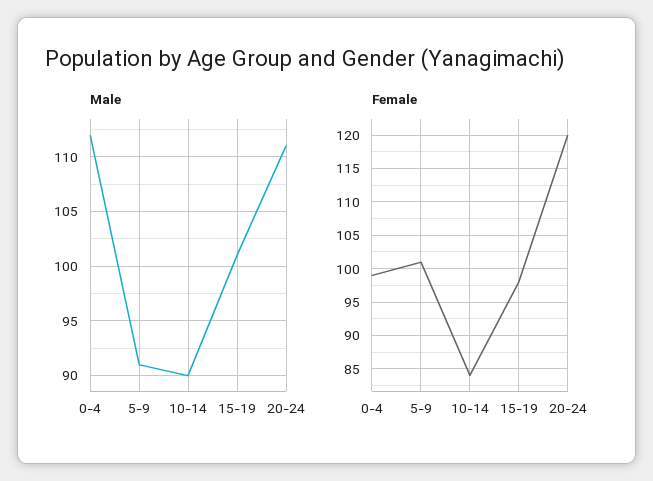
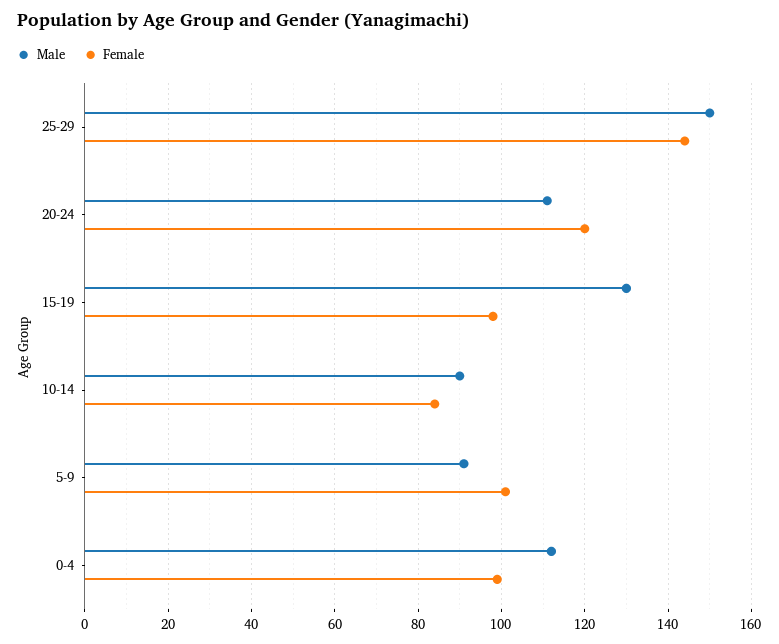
Male, 15-19: 101 -> 130
Male, 25-29: none -> 150
Female, 25-29: none -> 145

